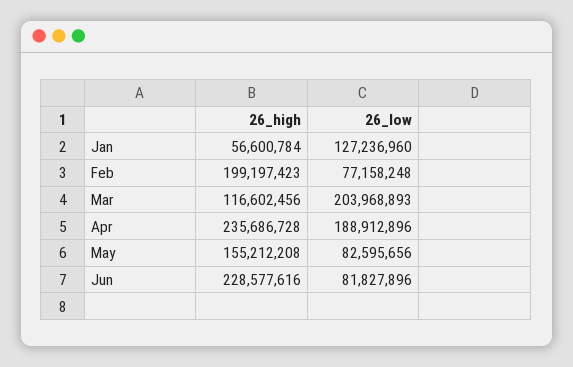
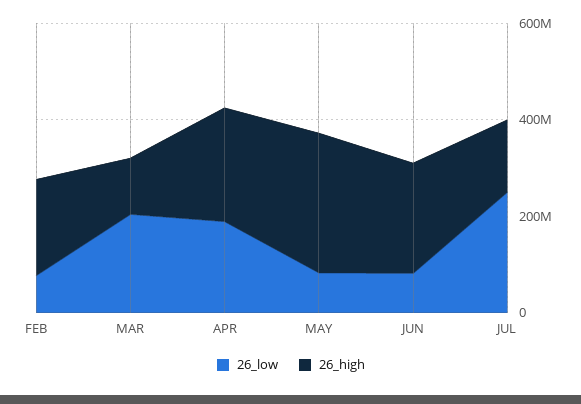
26_high, Jan: 56600784 -> none
26_low, Jan: 127236960 -> none
26_high, May: 155212208 -> 300000000
26_low, JUL: none -> 250000000
26_high, JUL: none -> 150000000

